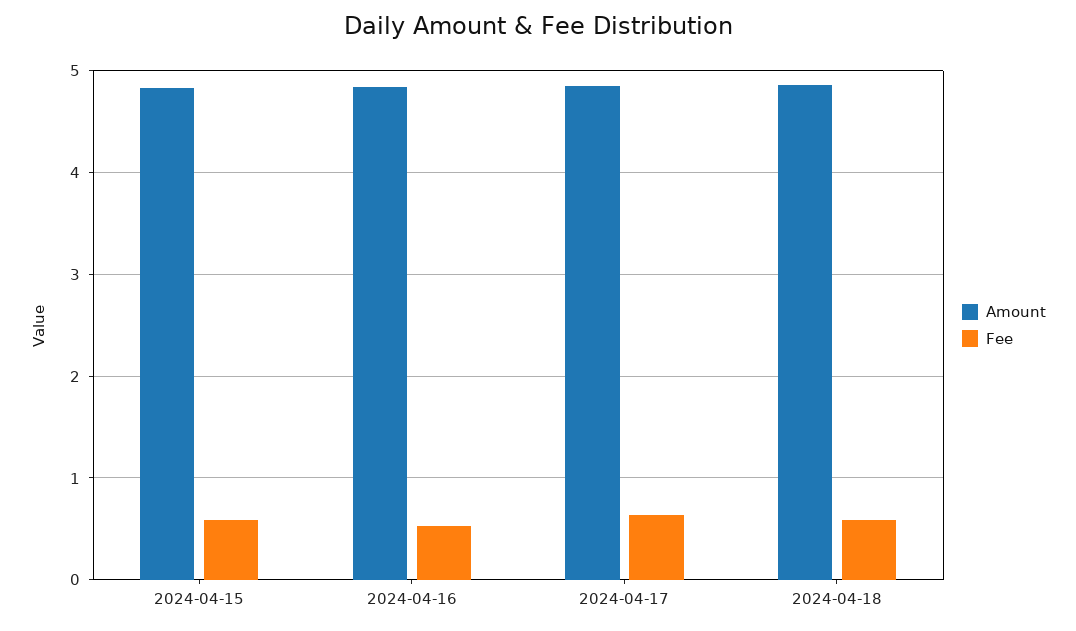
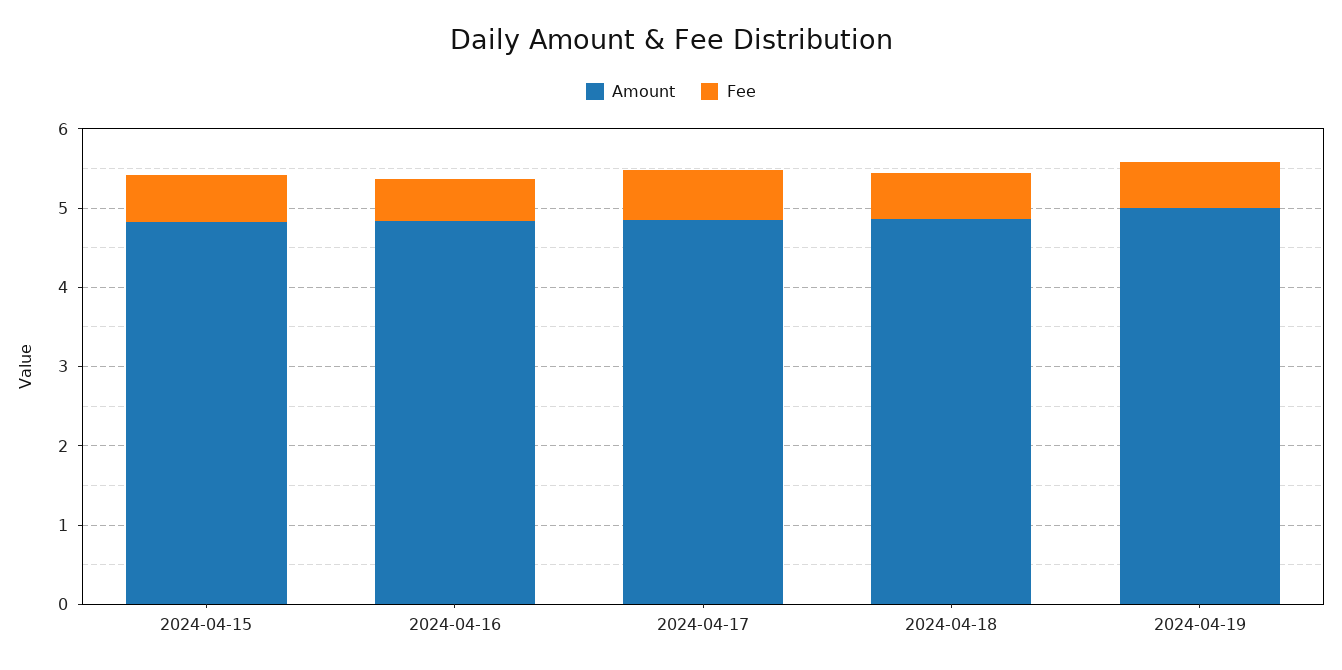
Amount, 2024-04-19: none -> 5
Fee, 2024-04-19: none -> 0.6

